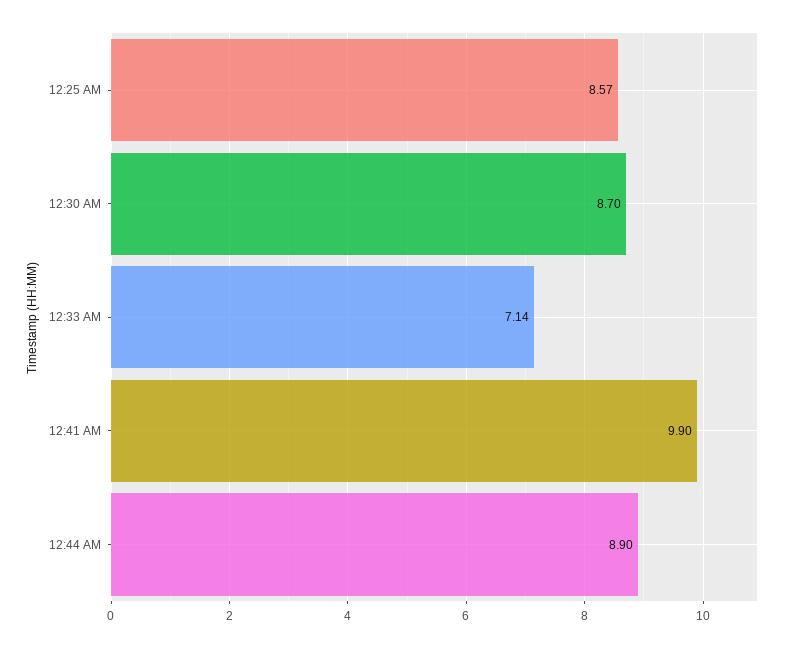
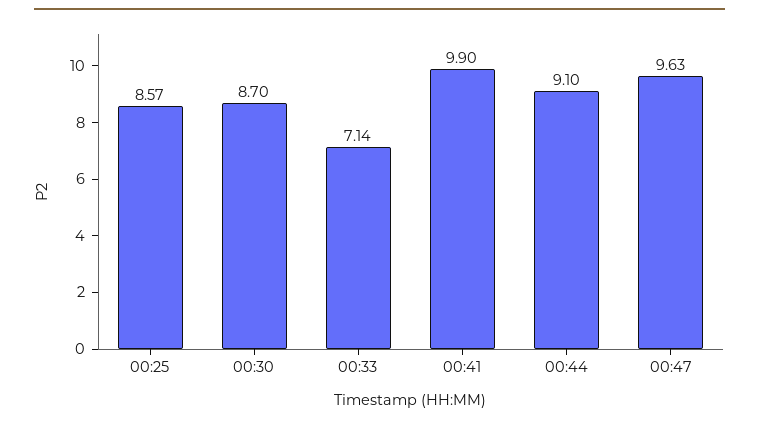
12:44 AM: 8.9 -> 9.1
00:47: none -> 9.63

